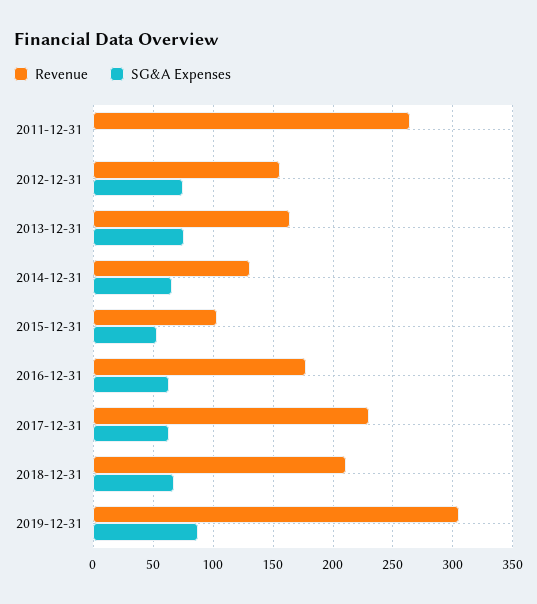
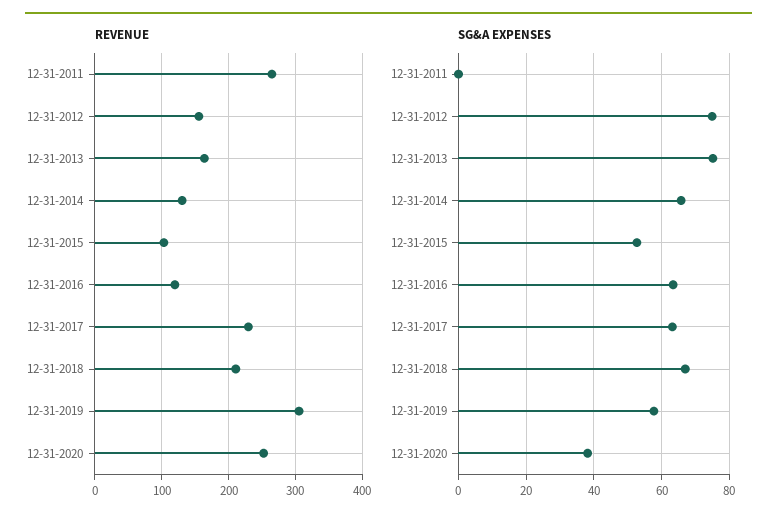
Revenue, 2016-12-31: 180 -> 120
SG&A Expenses, 2019-12-31: 90 -> 58
Revenue, 12-31-2020: none -> 250
SG&A Expenses, 12-31-2020: none -> 38

